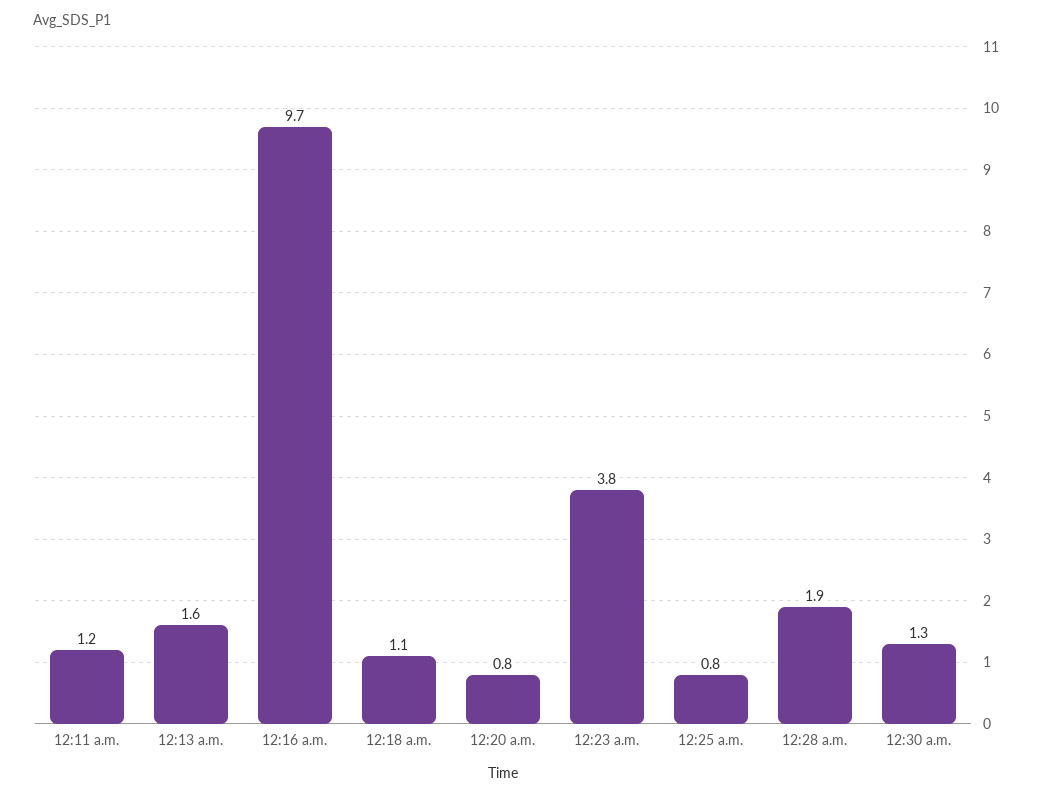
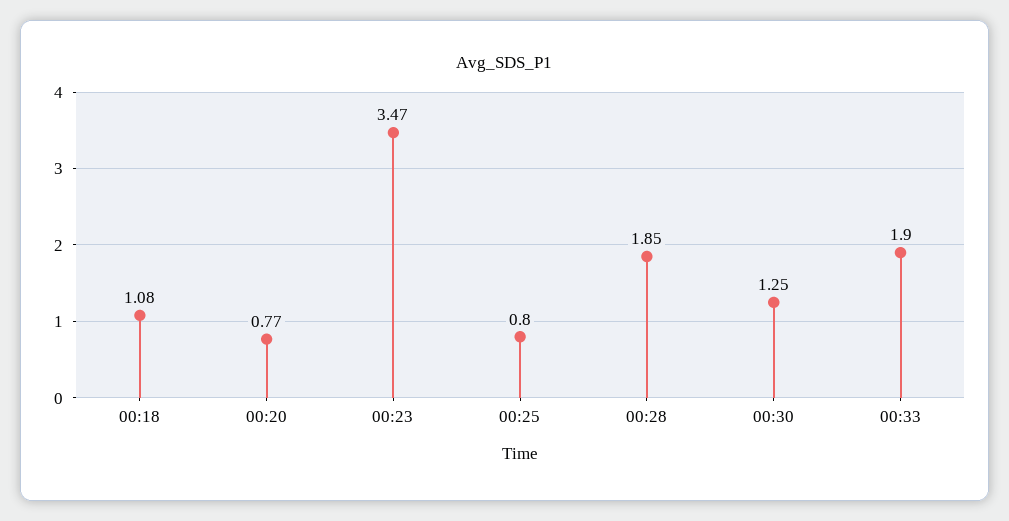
12:11 a.m.: 1.2 -> none
12:13 a.m.: 1.6 -> none
12:16 a.m.: 9.7 -> none
12:23 a.m.: 3.8 -> 3.47
00:33: none -> 1.9

